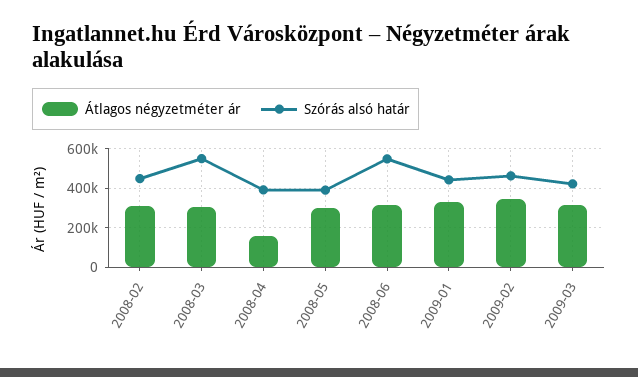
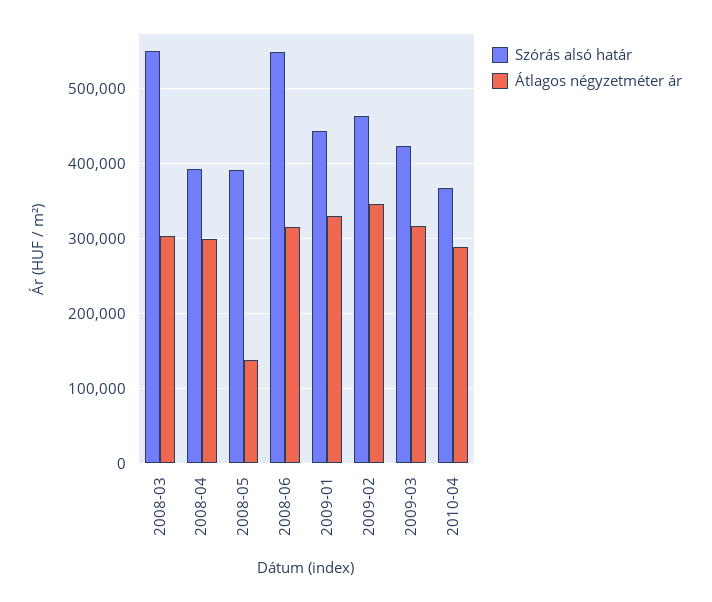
Átlagos négyzetméter ár, 2008-02: 300000 -> none
Szórás alsó határ, 2008-02: 450000 -> none
Átlagos négyzetméter ár, 2008-04: 150000 -> 300000
Átlagos négyzetméter ár, 2008-05: 300000 -> 140000
Szórás alsó határ, 2010-04: none -> 370000
Átlagos négyzetméter ár, 2010-04: none -> 290000

